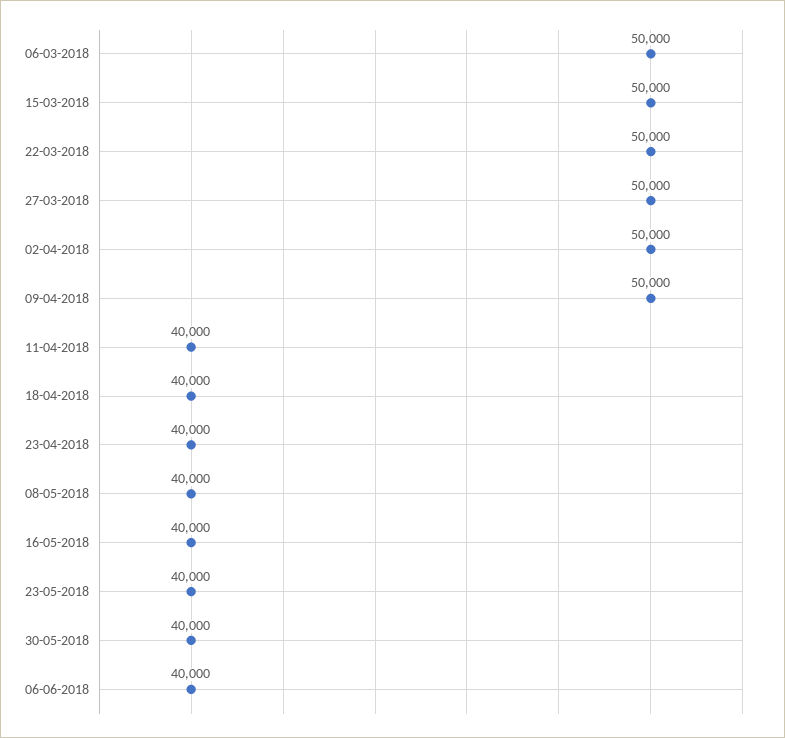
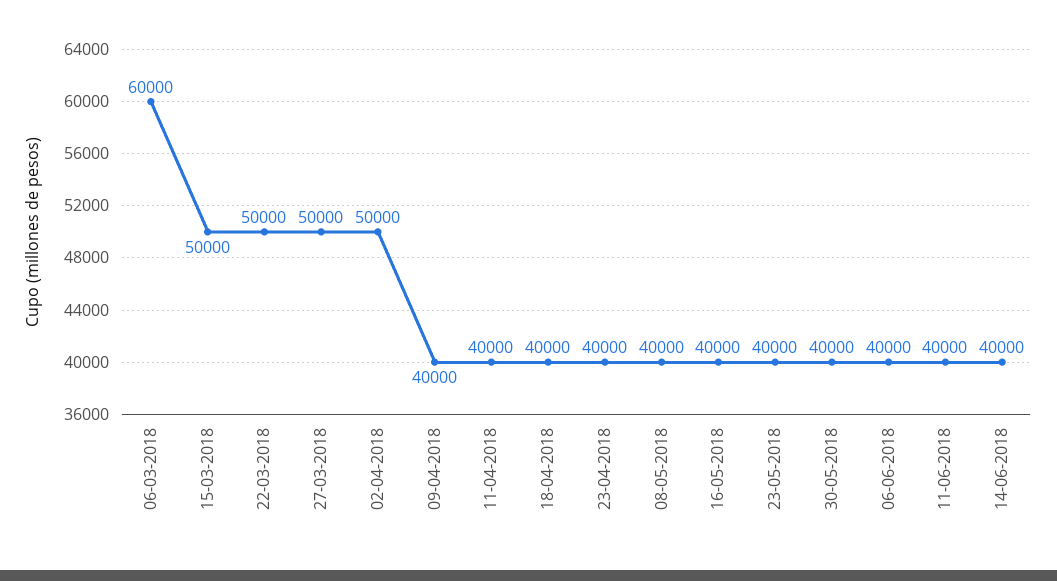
06-03-2018: 50000 -> 60000
09-04-2018: 50000 -> 40000
11-06-2018: none -> 40000
14-06-2018: none -> 40000

